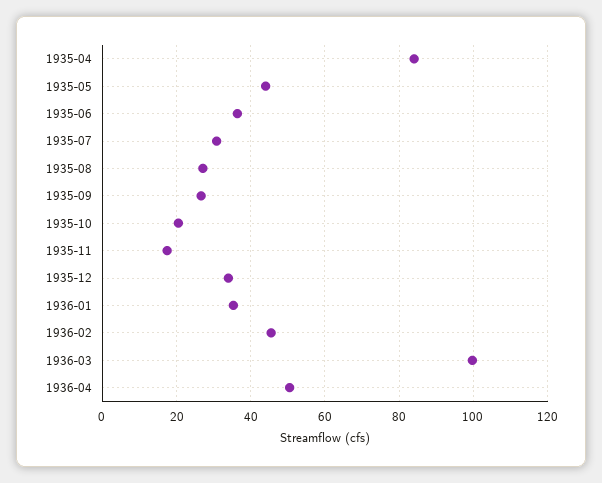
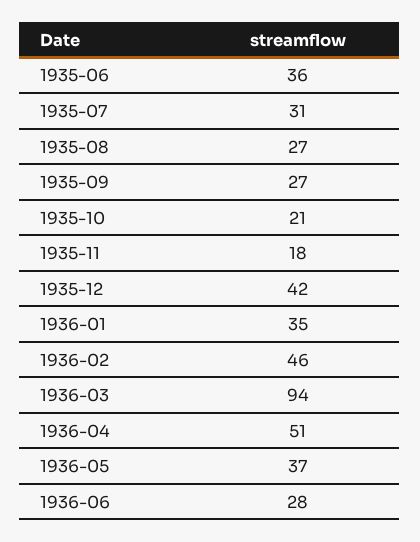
1935-04: 84 -> none
1935-05: 44 -> none
1935-12: 34 -> 42
1936-03: 100 -> 94
1936-05: none -> 37
1936-06: none -> 28

